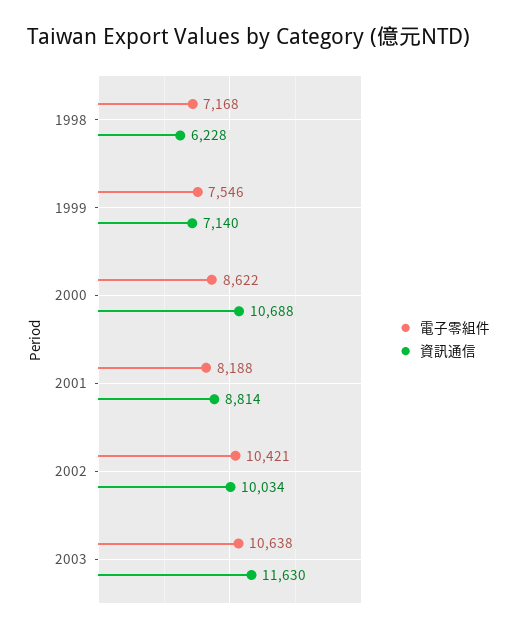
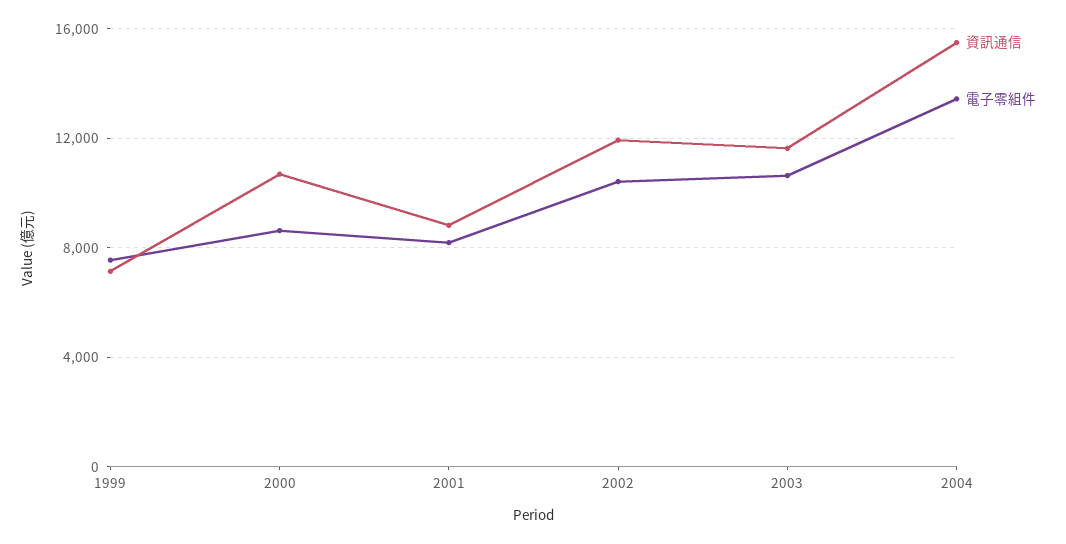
電子零組件, 1998: 7168 -> none
資訊通信, 1998: 6228 -> none
資訊通信, 2002: 10034 -> 12000
資訊通信, 2004: none -> 15500
電子零組件, 2004: none -> 13500

